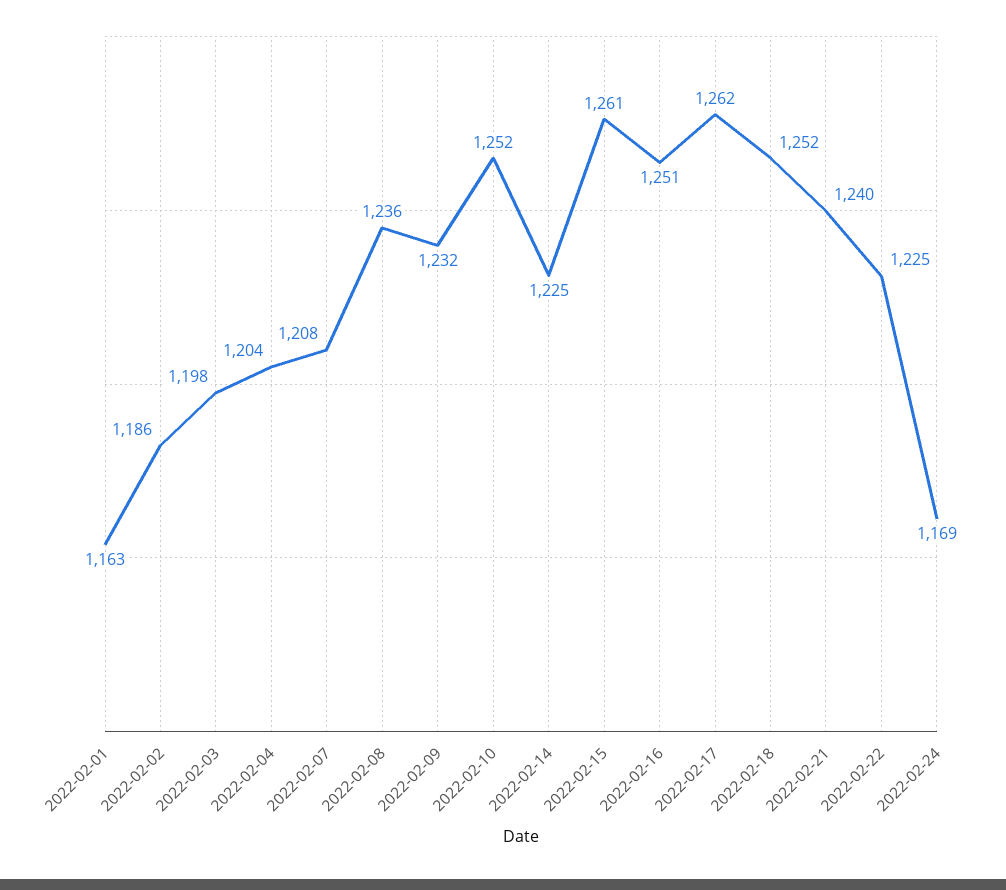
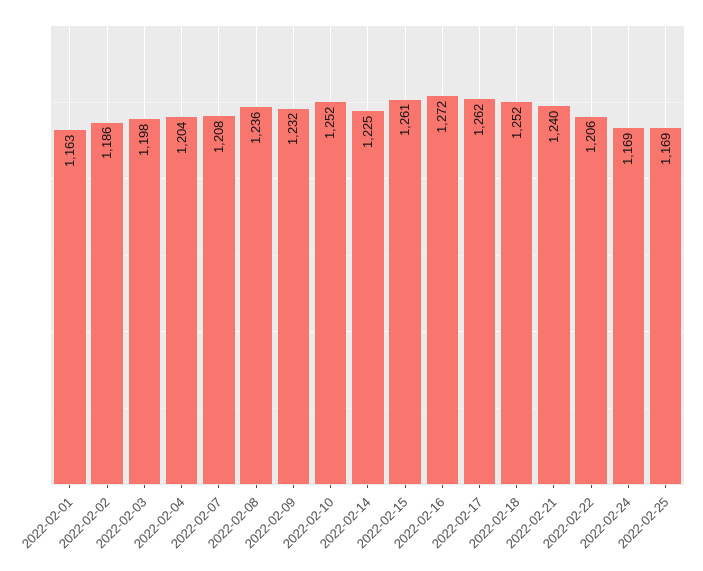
2022-02-16: 1251 -> 1272
2022-02-22: 1225 -> 1206
2022-02-25: none -> 1169

